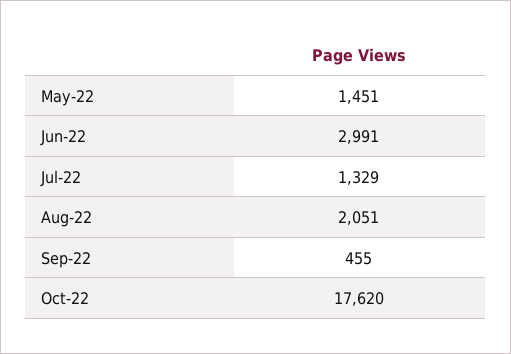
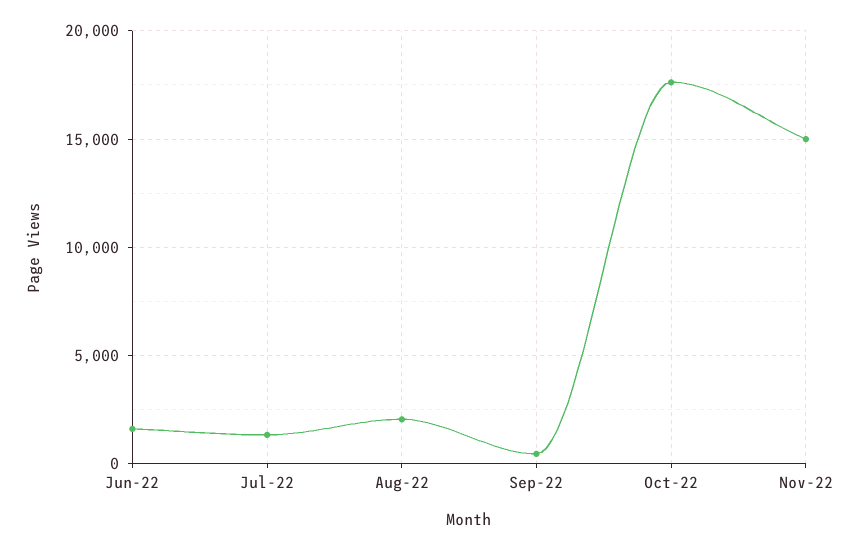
May-22: 1451 -> none
Jun-22: 2991 -> 1500
Nov-22: none -> 15000

